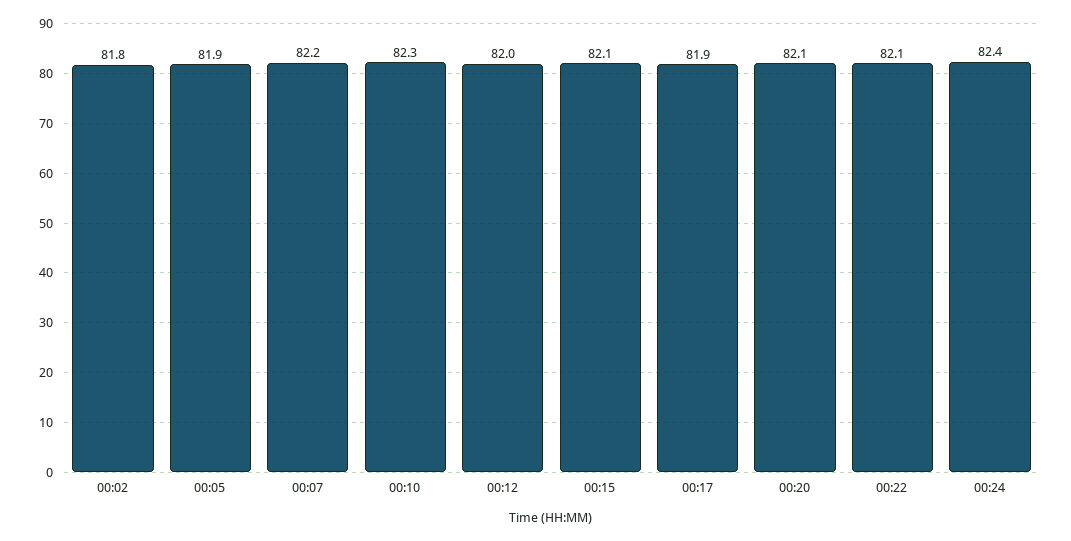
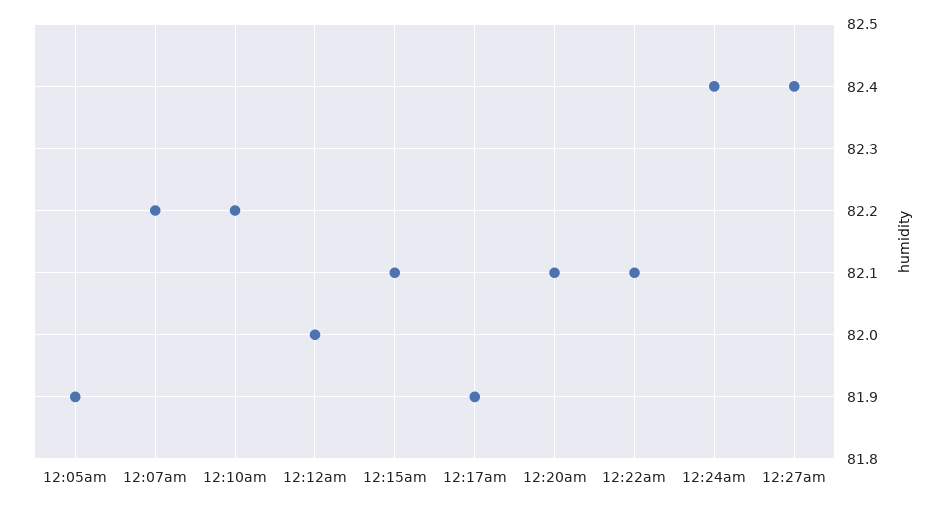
00:02: 81.8 -> none
00:10: 82.3 -> 82.2
12:27am: none -> 82.4

